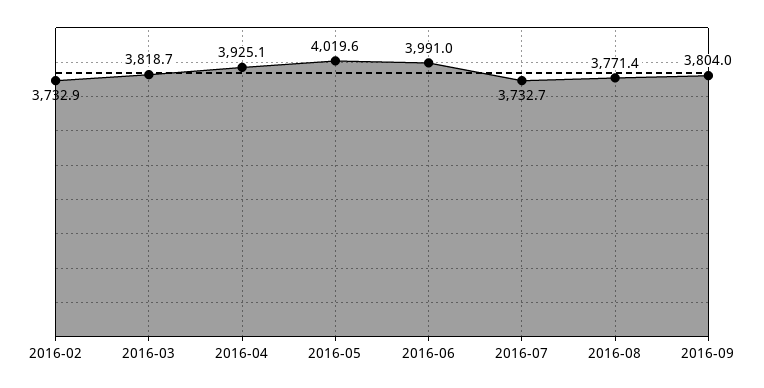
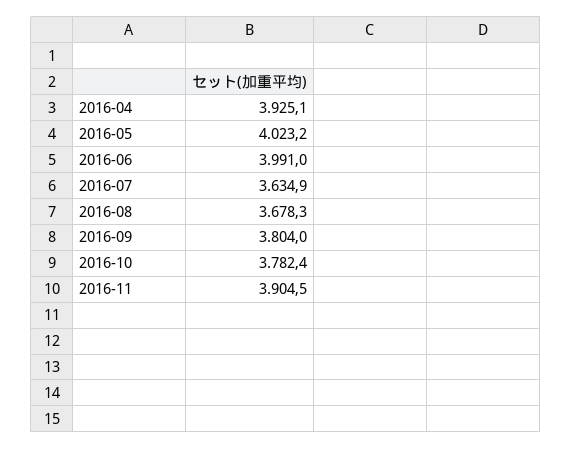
2016-02: 3732.9 -> none
2016-03: 3818.7 -> none
2016-05: 4019.6 -> 4023.2
2016-07: 3732.7 -> 3634.9
2016-08: 3771.4 -> 3678.3
2016-10: none -> 3782.4
2016-11: none -> 3904.5

